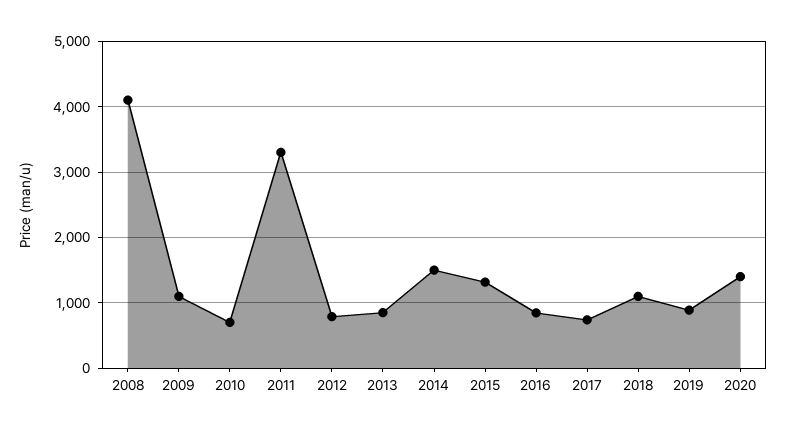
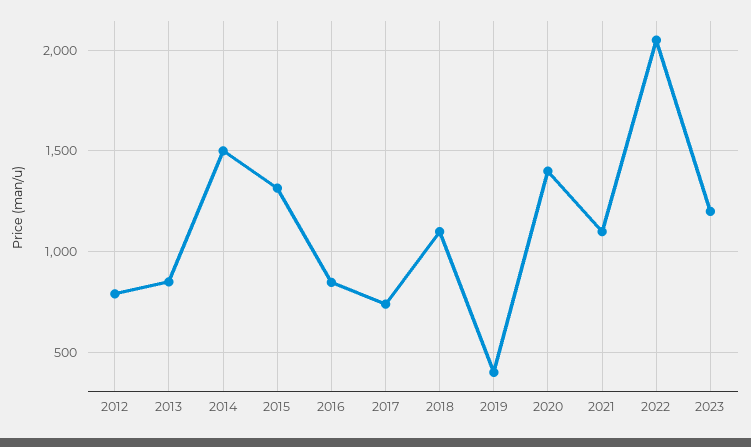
2008: 4100 -> none
2009: 1100 -> none
2010: 700 -> none
2011: 3300 -> none
2019: 900 -> 400
2021: none -> 1100
2022: none -> 2050
2023: none -> 1200

